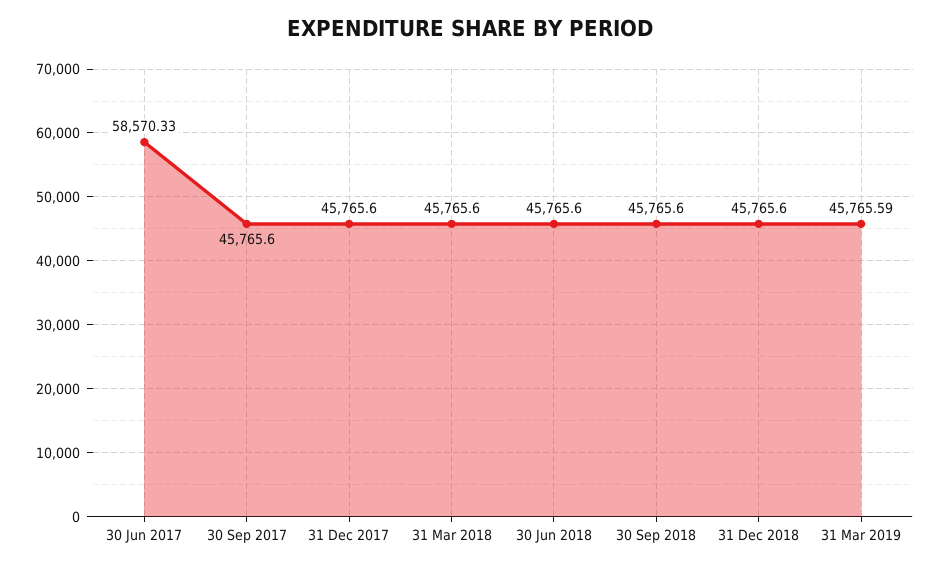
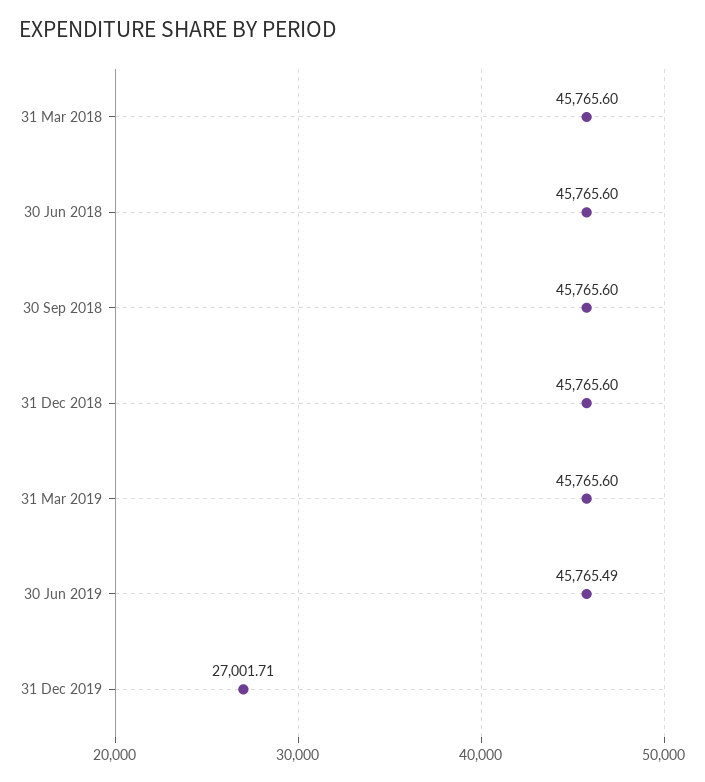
30 Jun 2017: 58570.33 -> none
30 Sep 2017: 45765.6 -> none
31 Dec 2017: 45765.6 -> none
31 Mar 2019: 45765.59 -> 45765.6
30 Jun 2019: none -> 45765.49
31 Dec 2019: none -> 27001.71

